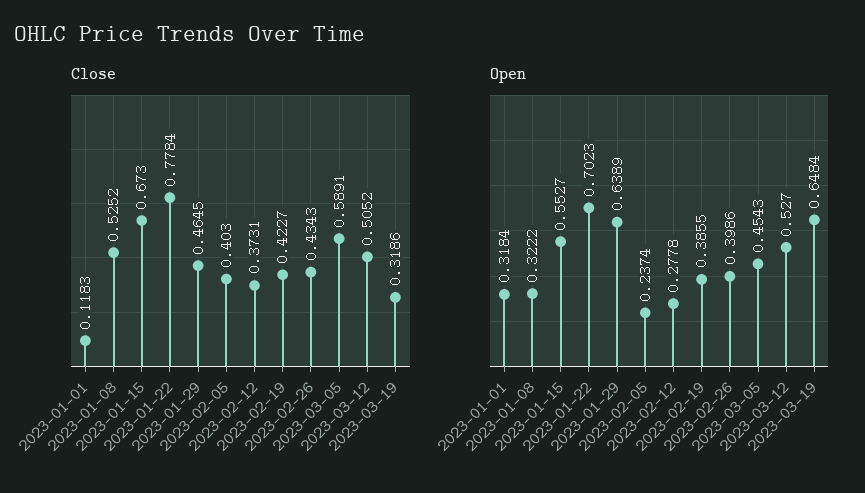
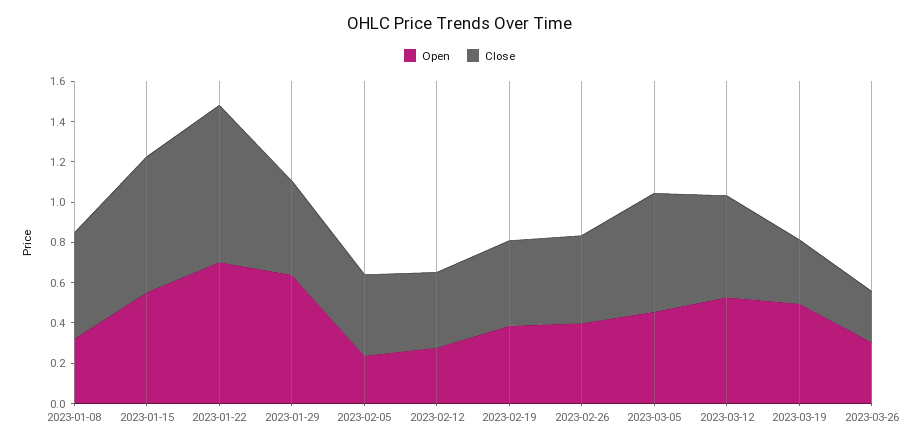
Close, 2023-01-01: 0.1183 -> none
Open, 2023-01-01: 0.3184 -> none
Open, 2023-03-19: 0.6484 -> 0.5
Open, 2023-03-26: none -> 0.3
Close, 2023-03-26: none -> 0.25

